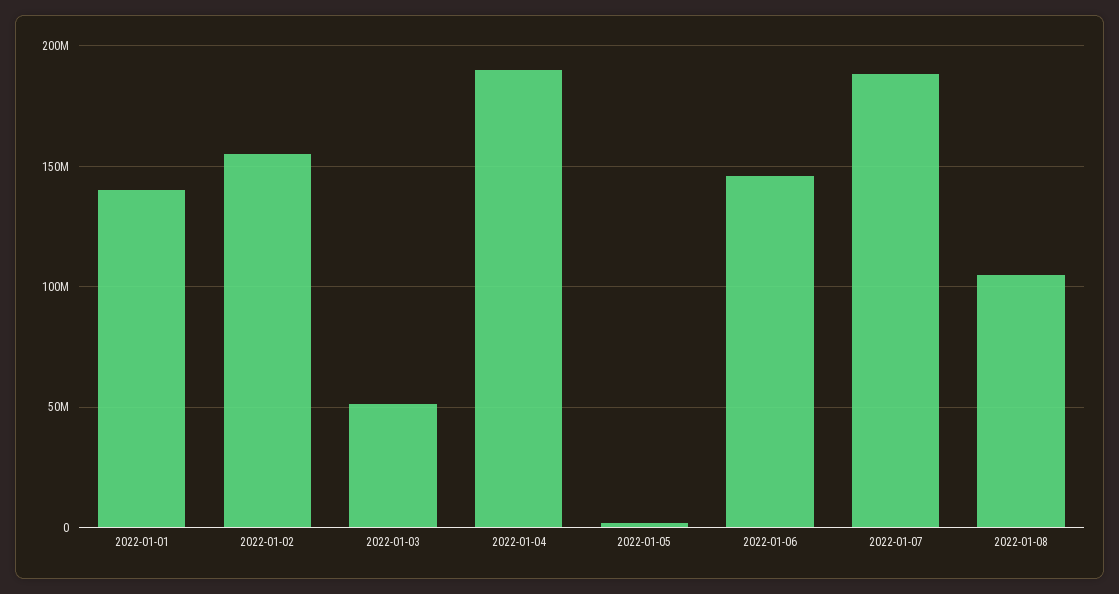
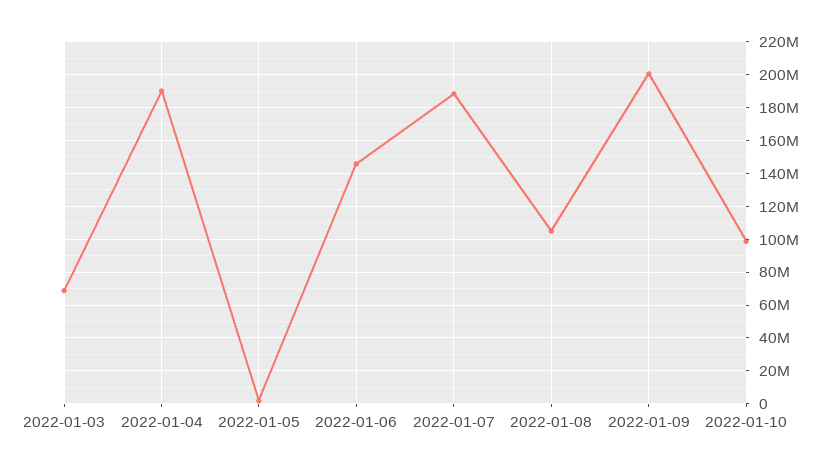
2022-01-01: 140000000 -> none
2022-01-02: 155000000 -> none
2022-01-03: 50000000 -> 70000000
2022-01-09: none -> 200000000
2022-01-10: none -> 100000000

